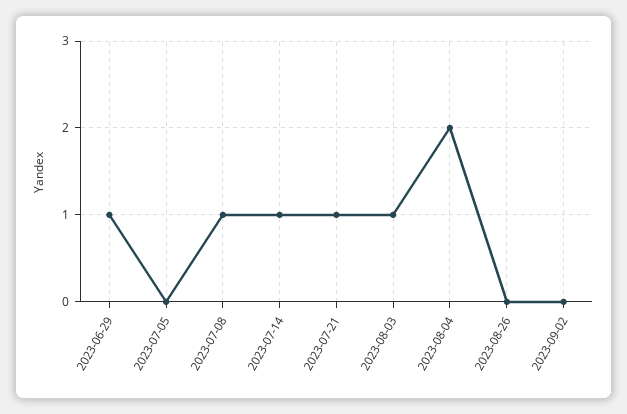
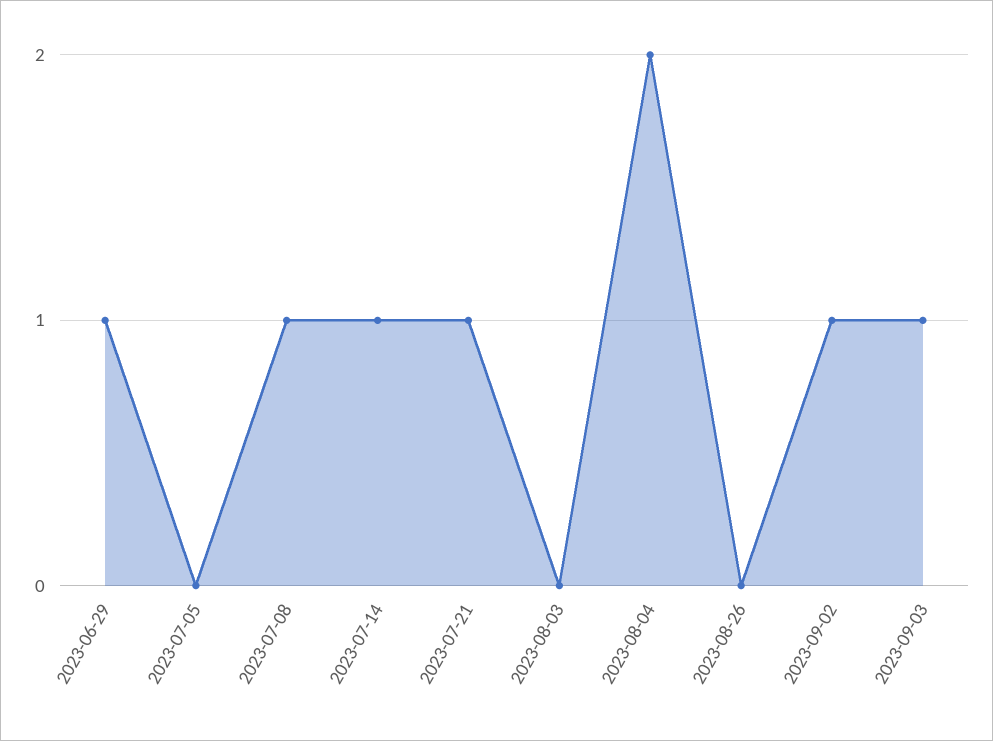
2023-08-03: 1 -> 0
2023-09-02: 0 -> 1
2023-09-03: none -> 1

